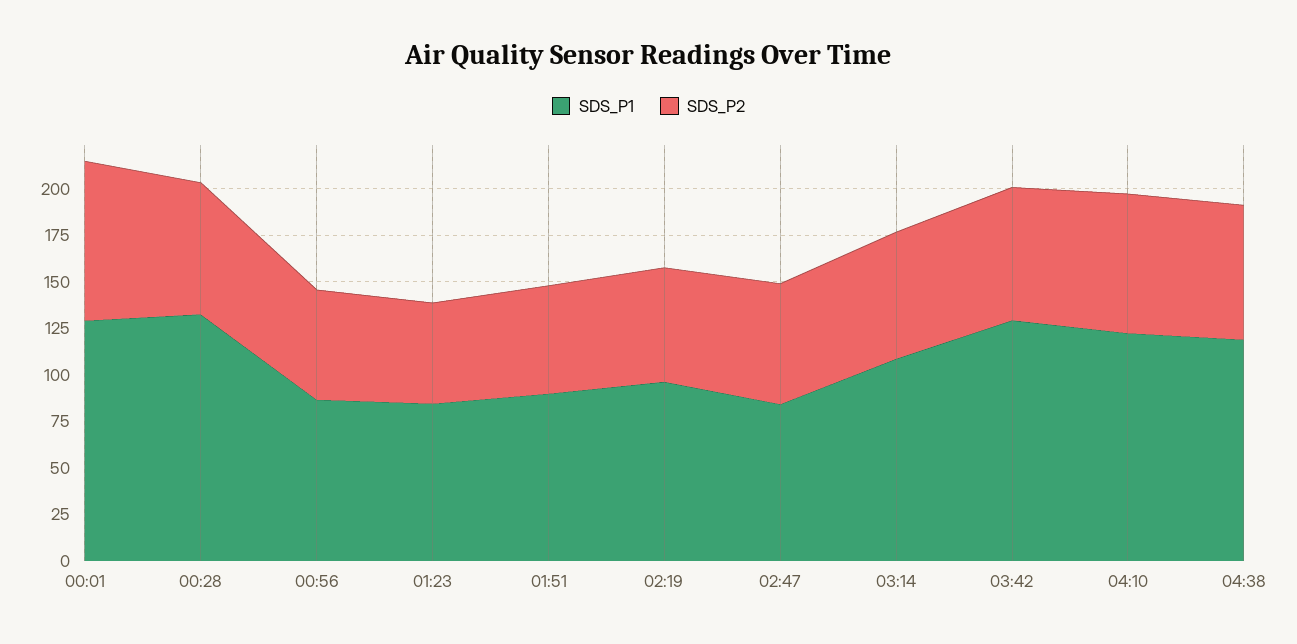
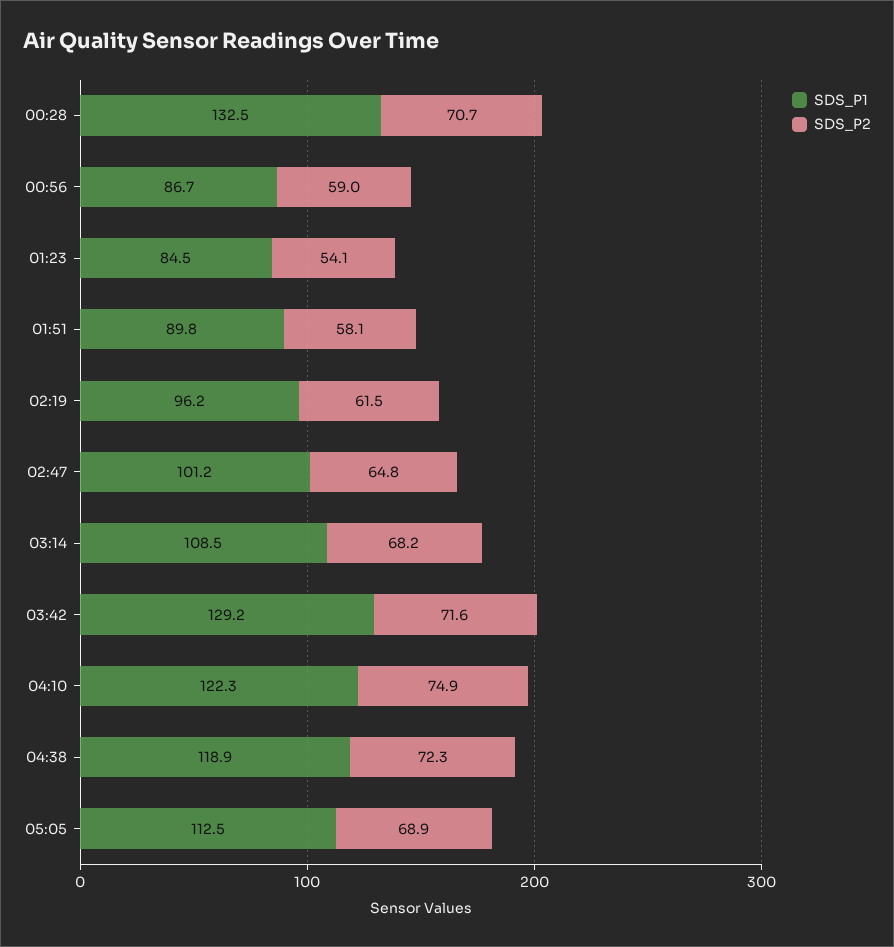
SDS_P1, 00:01: 130 -> none
SDS_P2, 00:01: 85 -> none
SDS_P1, 02:47: 85 -> 101.2
SDS_P1, 05:05: none -> 112.5
SDS_P2, 05:05: none -> 68.9

